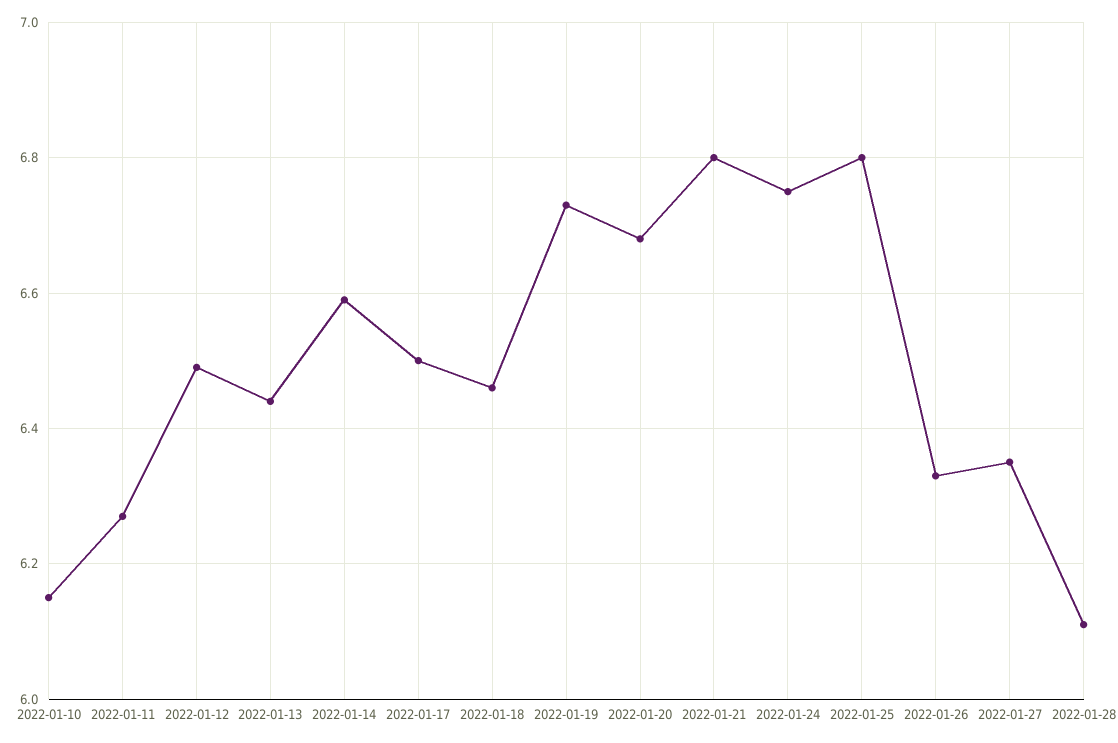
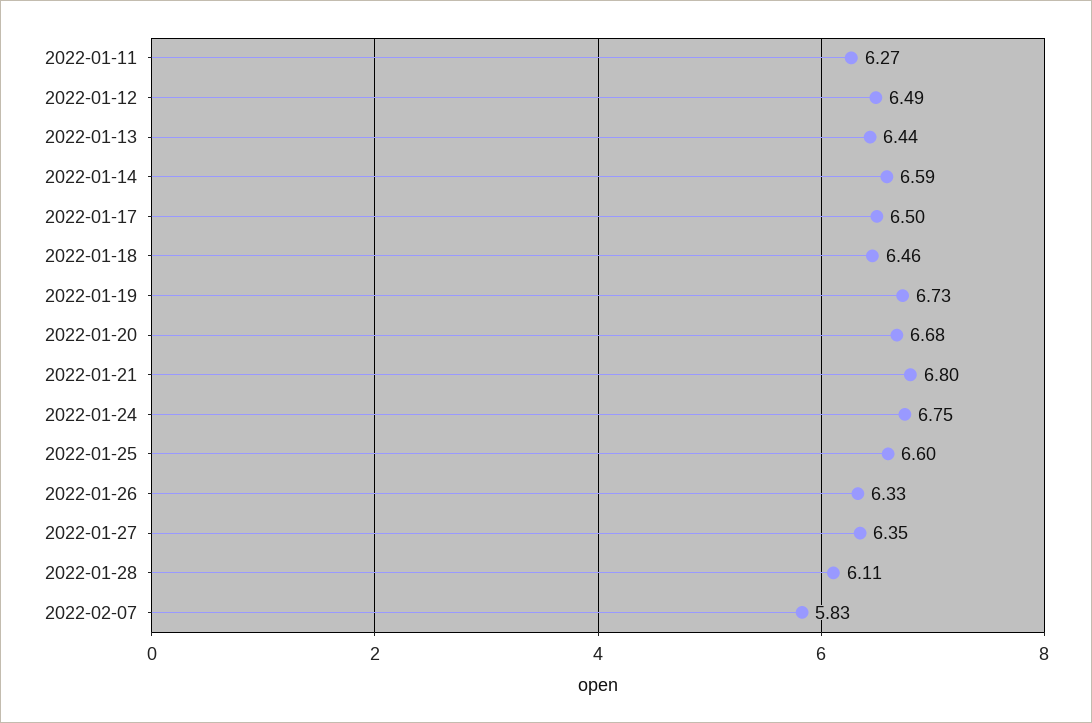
2022-01-10: 6.15 -> none
2022-01-25: 6.8 -> 6.6
2022-02-07: none -> 5.83

